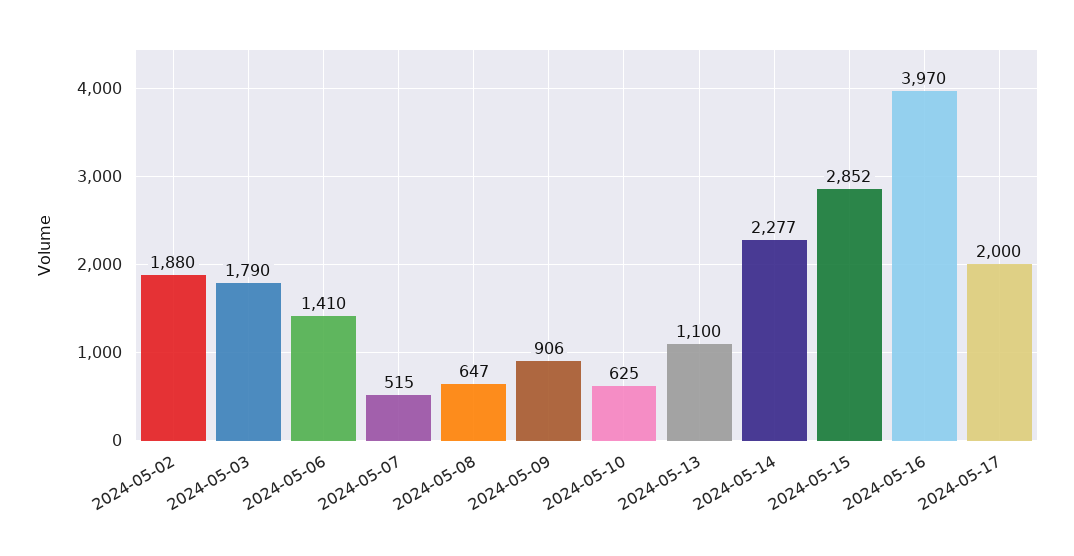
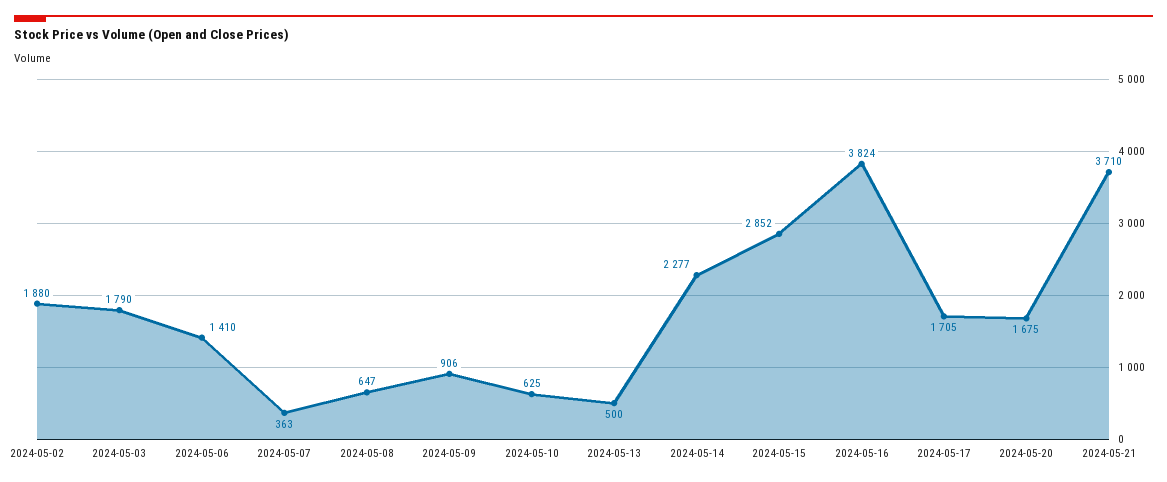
2024-05-07: 515 -> 363
2024-05-13: 1100 -> 500
2024-05-16: 3970 -> 3824
2024-05-17: 2000 -> 1705
2024-05-20: none -> 1675
2024-05-21: none -> 3710

